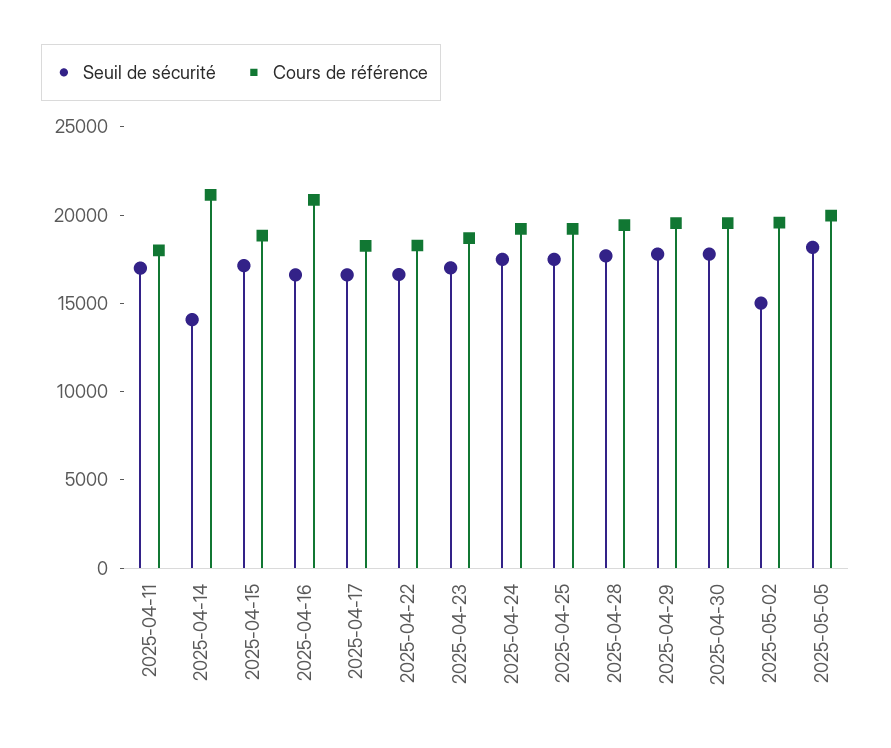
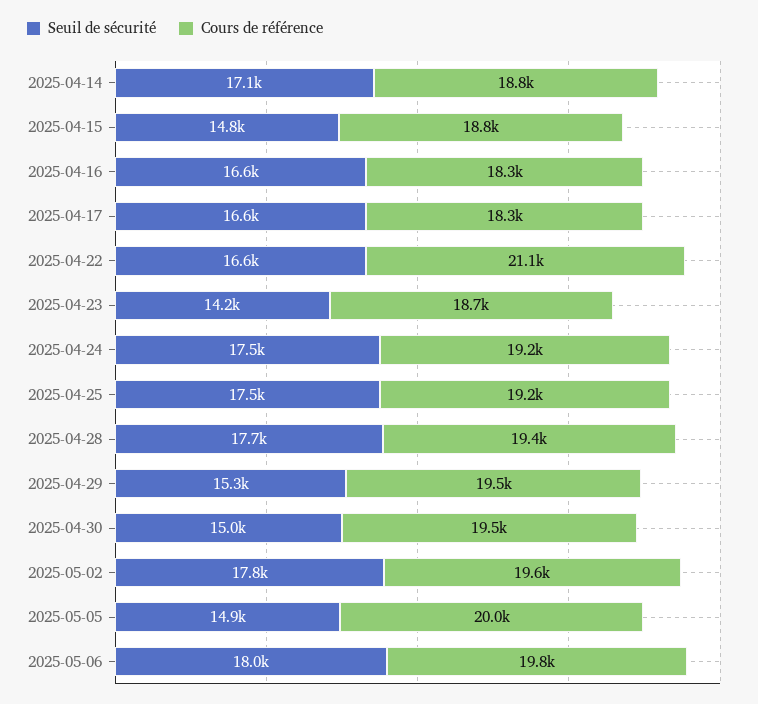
Seuil de sécurité, 2025-04-11: 17000 -> none
Cours de référence, 2025-04-11: 18000 -> none
Seuil de sécurité, 2025-04-14: 14000 -> 17100
Cours de référence, 2025-04-14: 21000 -> 18800
Seuil de sécurité, 2025-04-15: 17000 -> 14800
Cours de référence, 2025-04-16: 21000 -> 18300
Cours de référence, 2025-04-22: 18000 -> 21100
Seuil de sécurité, 2025-04-23: 17000 -> 14200
Seuil de sécurité, 2025-04-29: 18000 -> 15300
Seuil de sécurité, 2025-04-30: 18000 -> 15000
Seuil de sécurité, 2025-05-02: 15000 -> 17800
Seuil de sécurité, 2025-05-05: 18000 -> 14900
Seuil de sécurité, 2025-05-06: none -> 18000
Cours de référence, 2025-05-06: none -> 19800

